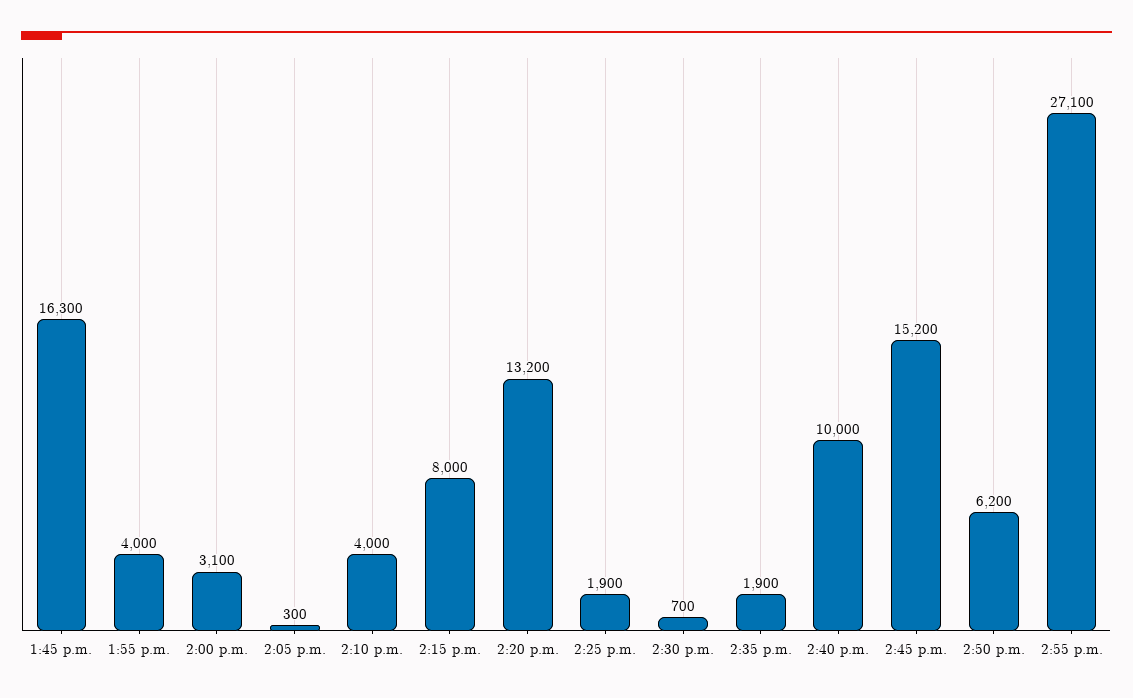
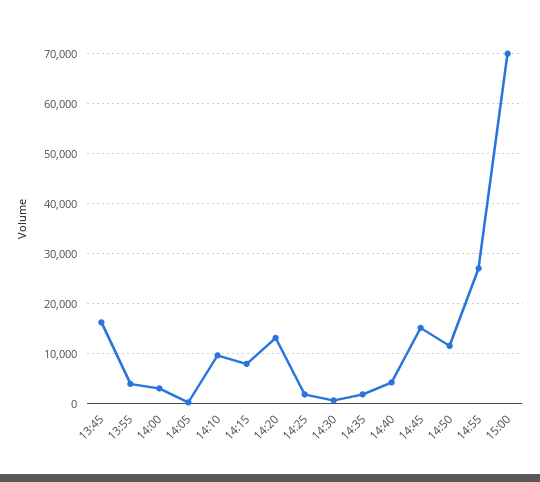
2:10 p.m.: 4000 -> 10000
2:40 p.m.: 10000 -> 4000
2:50 p.m.: 6200 -> 12000
15:00: none -> 70000

